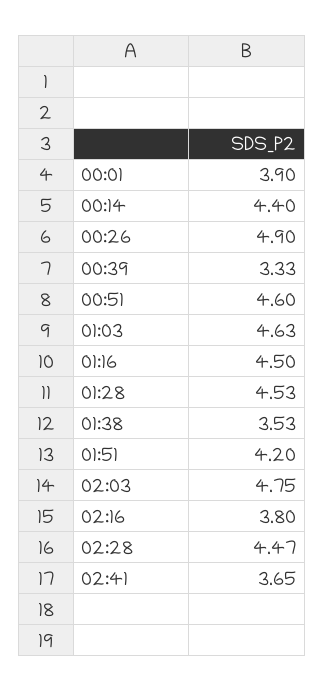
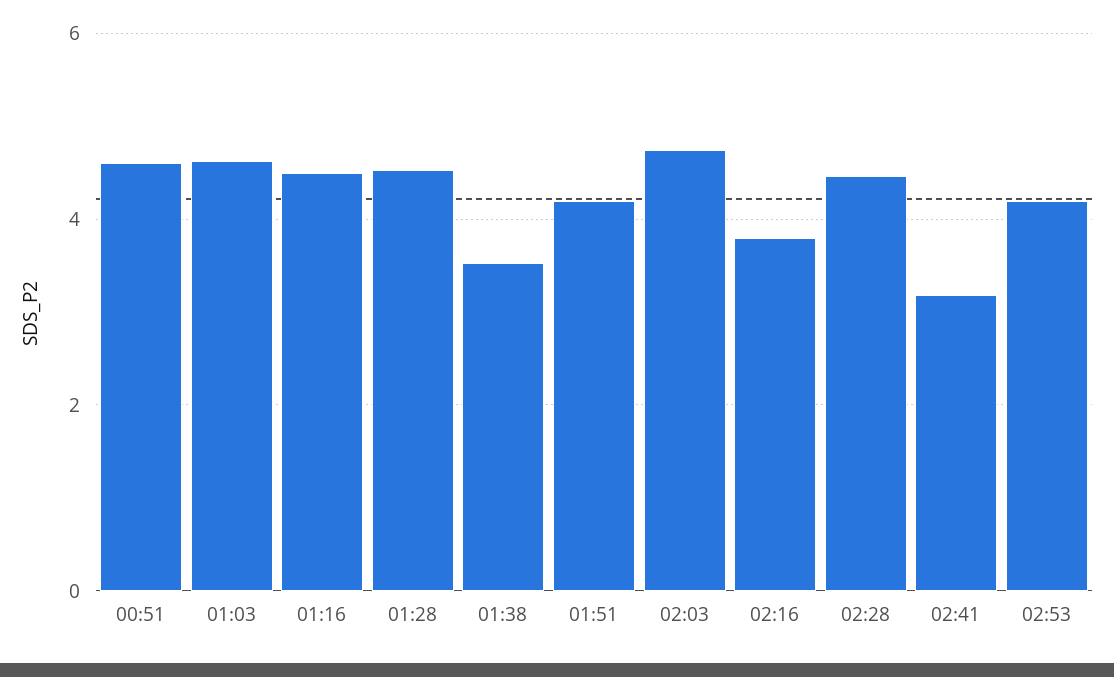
00:01: 3.9 -> none
00:14: 4.4 -> none
00:26: 4.9 -> none
00:39: 3.33 -> none
02:41: 3.65 -> 3.2
02:53: none -> 4.2

